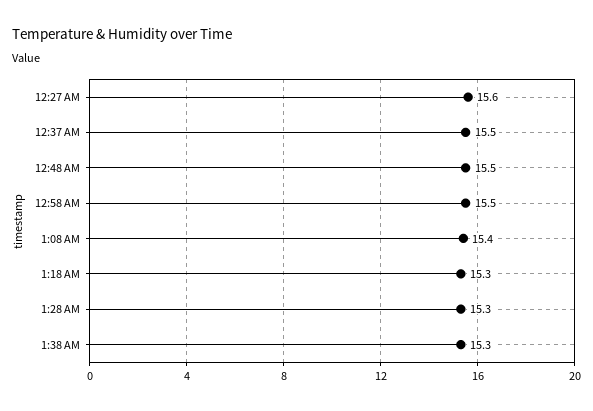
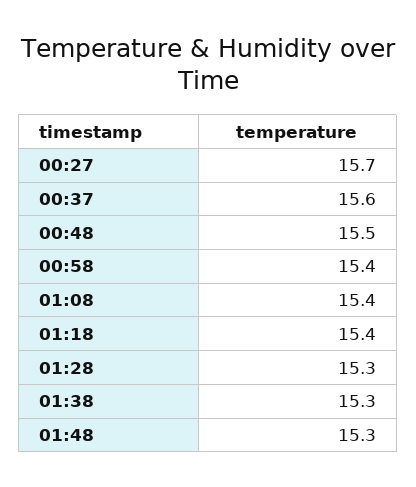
12:27 AM: 15.6 -> 15.7
12:37 AM: 15.5 -> 15.6
12:58 AM: 15.5 -> 15.4
1:18 AM: 15.3 -> 15.4
01:48: none -> 15.3

